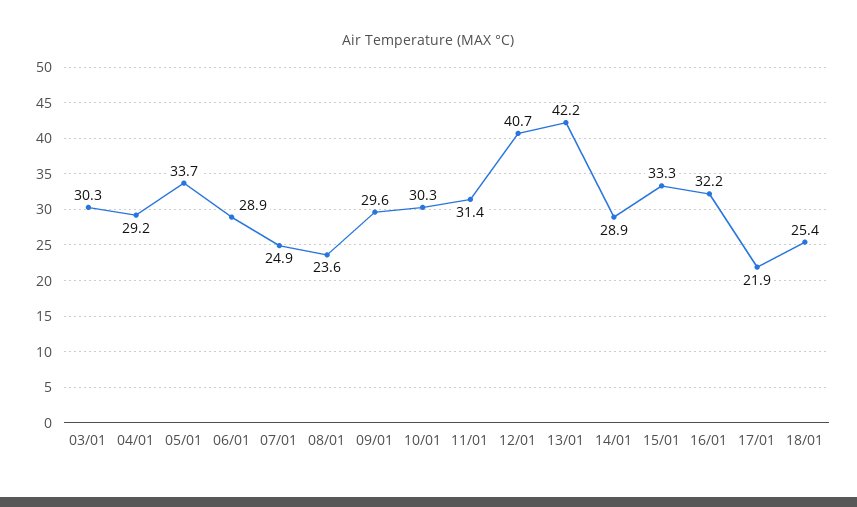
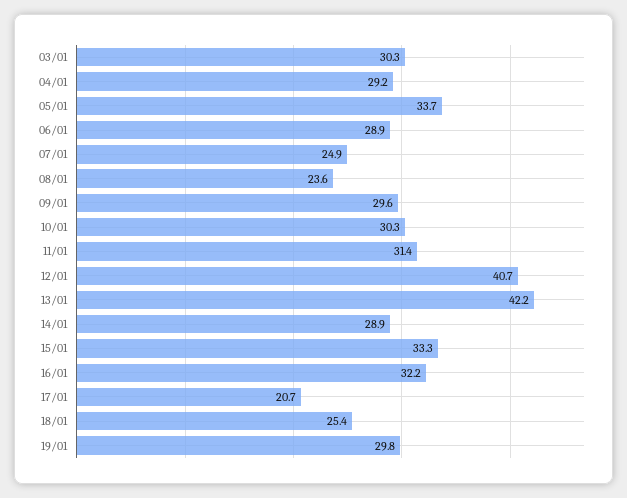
17/01: 21.9 -> 20.7
19/01: none -> 29.8

